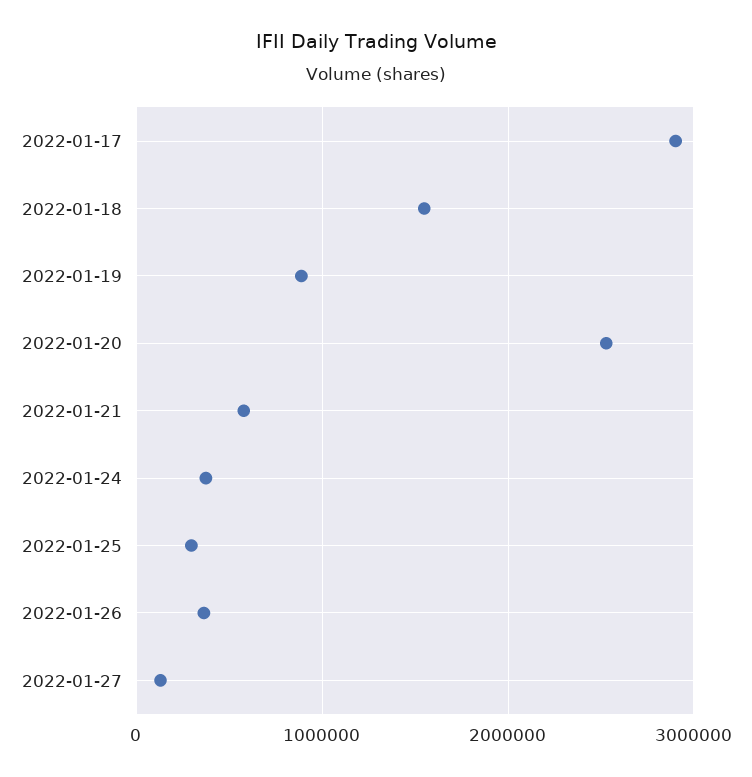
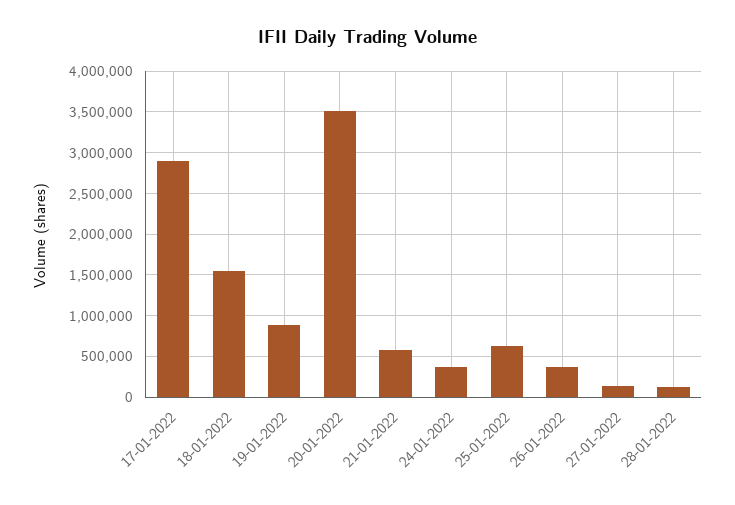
2022-01-20: 2500000 -> 3500000
2022-01-25: 300000 -> 600000
28-01-2022: none -> 100000

